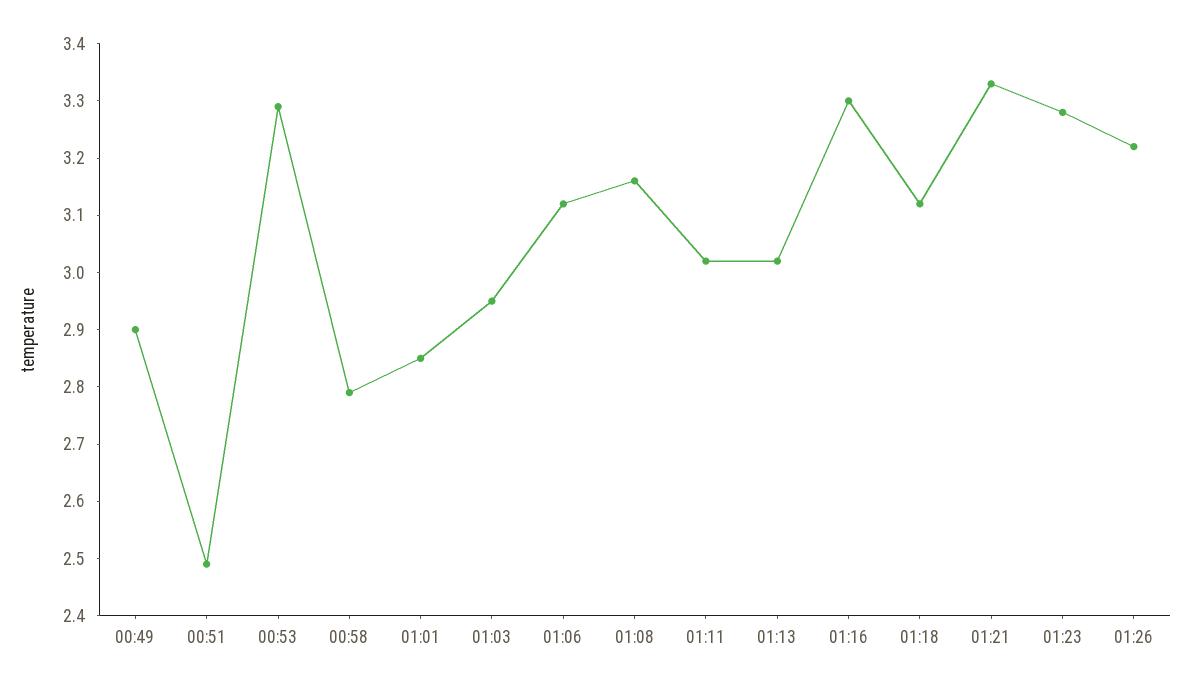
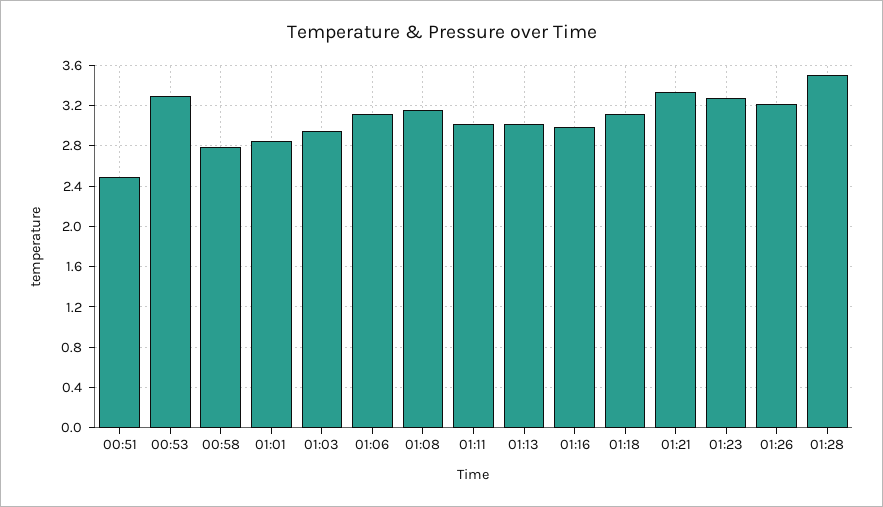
00:49: 2.9 -> none
01:16: 3.3 -> 3
01:28: none -> 3.5

